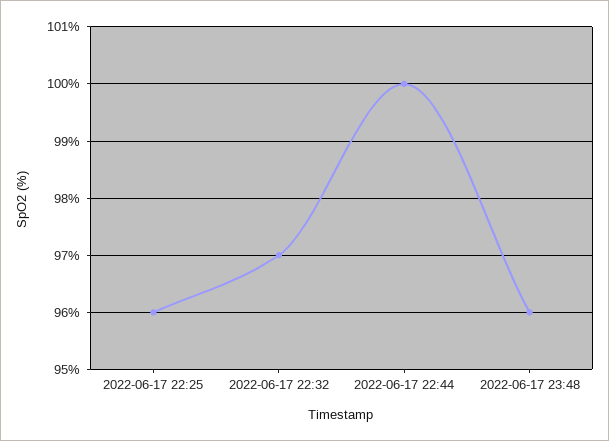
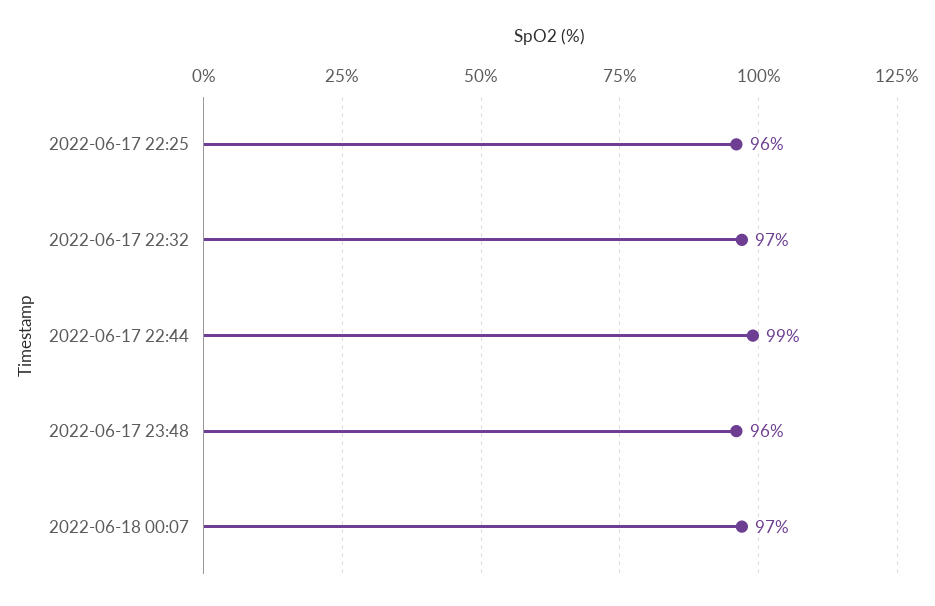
2022-06-17 22:44: 100 -> 99
2022-06-18 00:07: none -> 97

